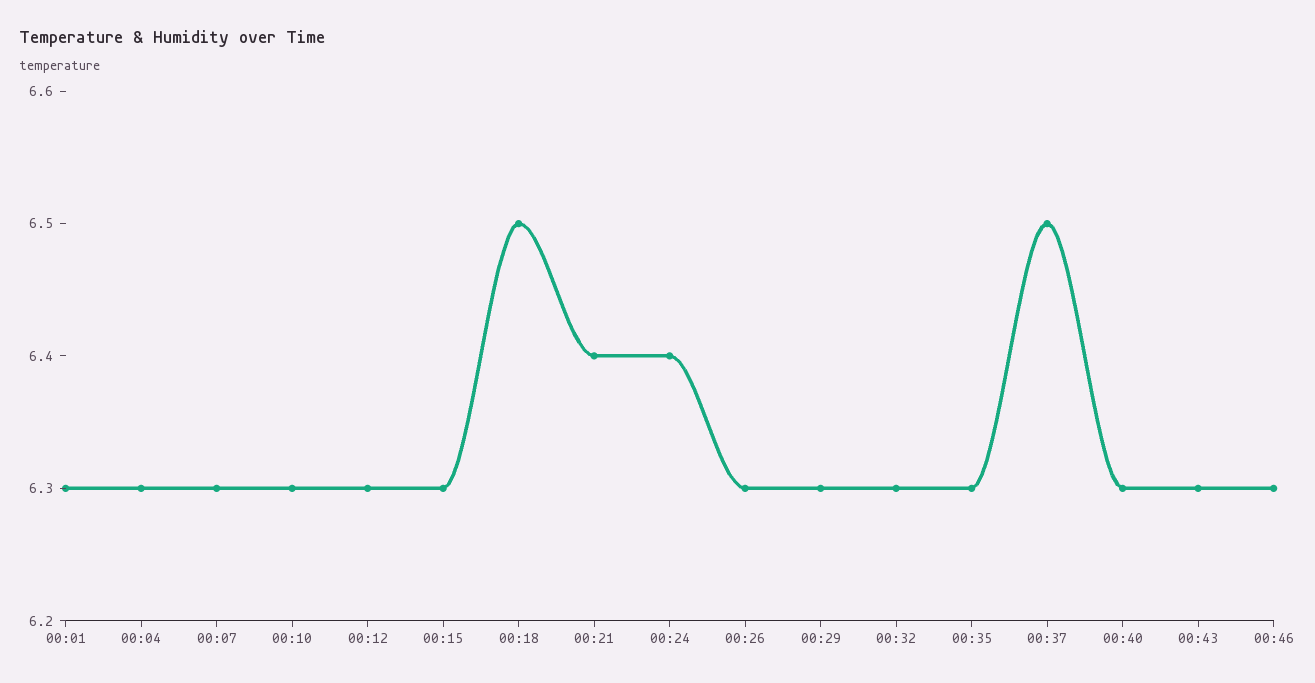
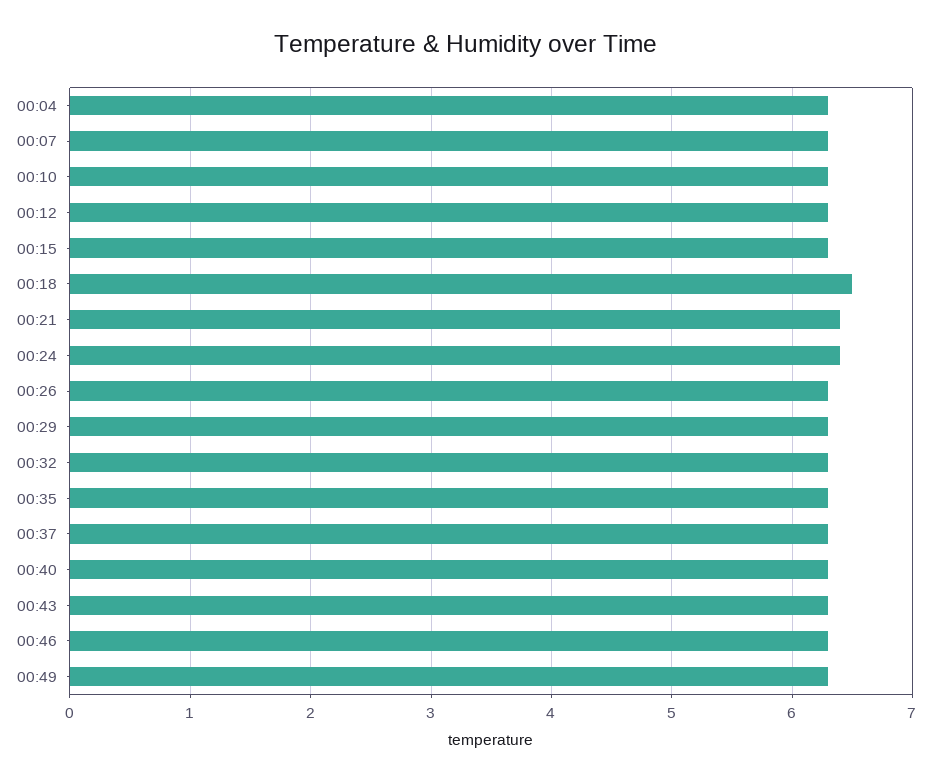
00:01: 6.3 -> none
00:37: 6.5 -> 6.3
00:49: none -> 6.3

